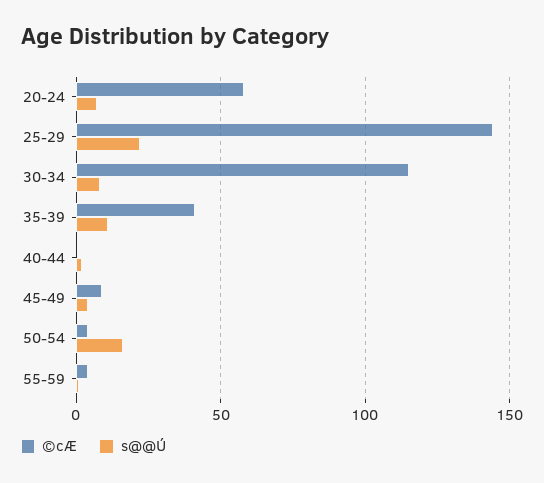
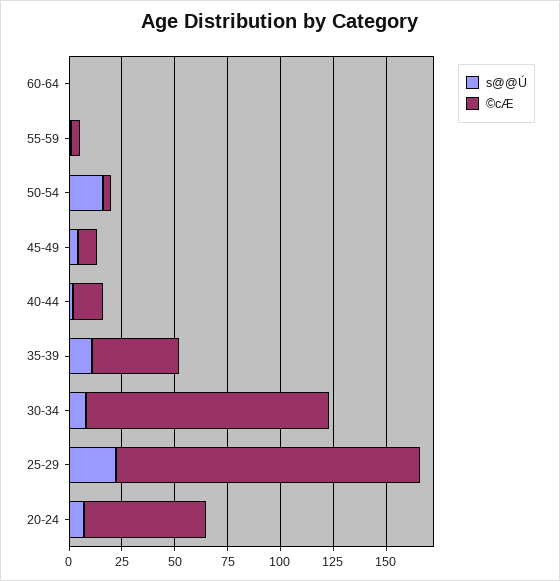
©cÆ, 40-44: 0 -> 15
s@@Ú, 60-64: none -> 0
©cÆ, 60-64: none -> 0

